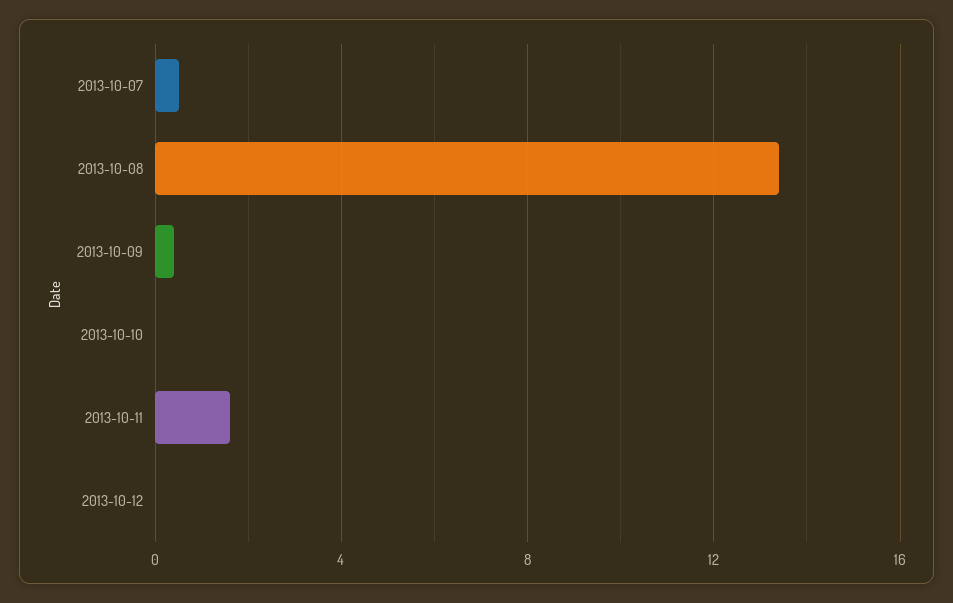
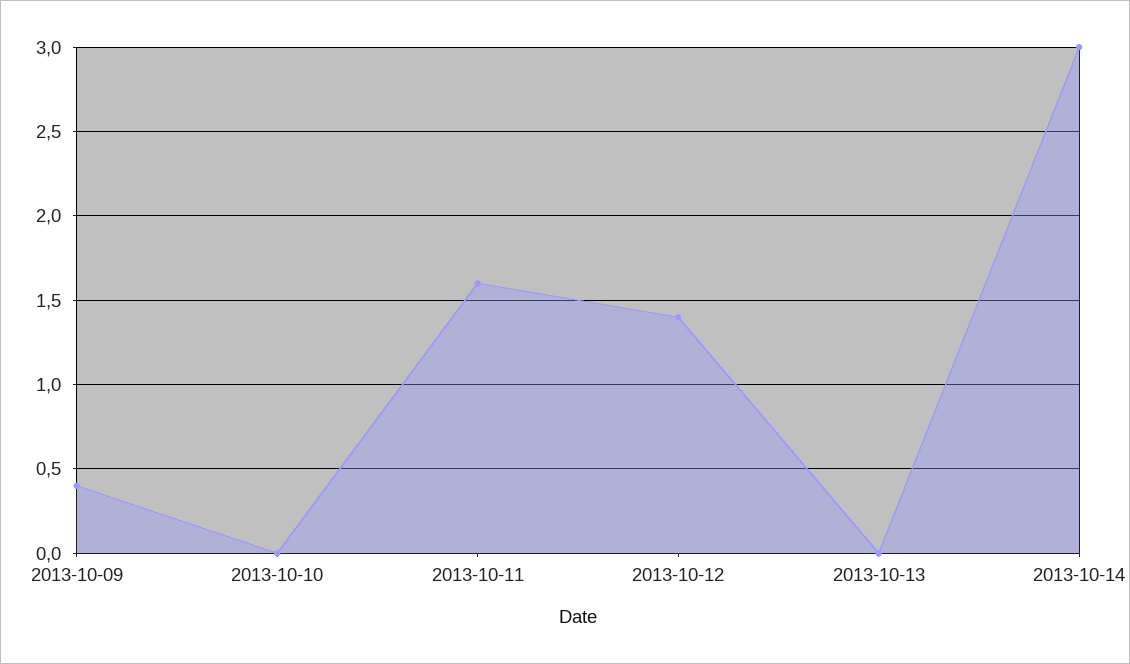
2013-10-07: 0.5 -> none
2013-10-08: 13.5 -> none
2013-10-12: 0 -> 1.4
2013-10-13: none -> 0
2013-10-14: none -> 3

